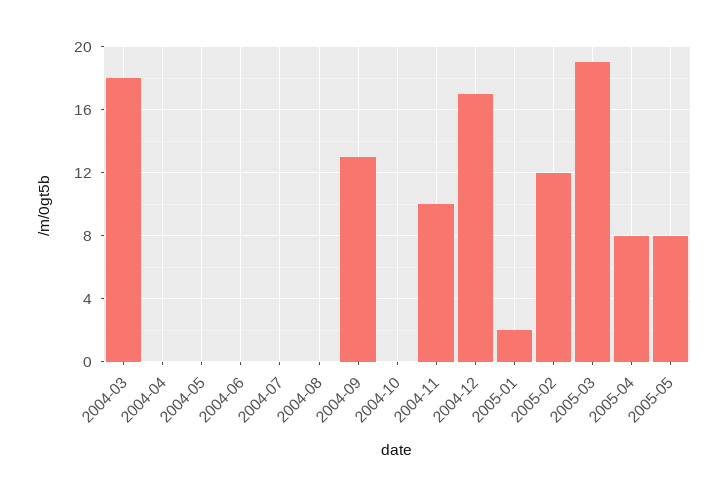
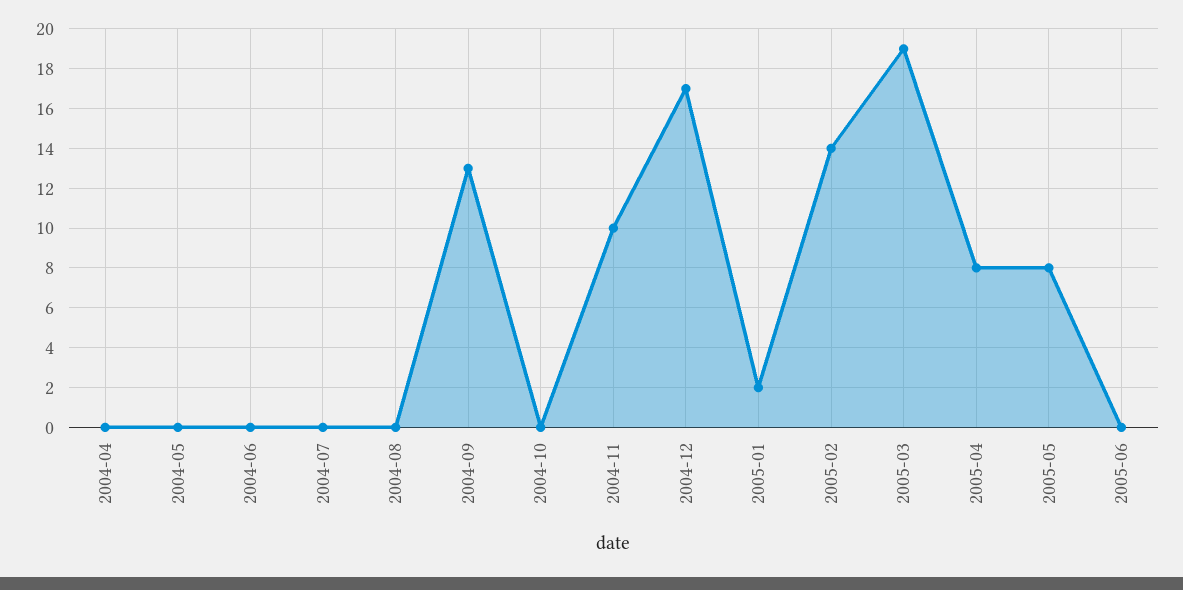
2004-03: 18 -> none
2005-02: 12 -> 14
2005-06: none -> 0

